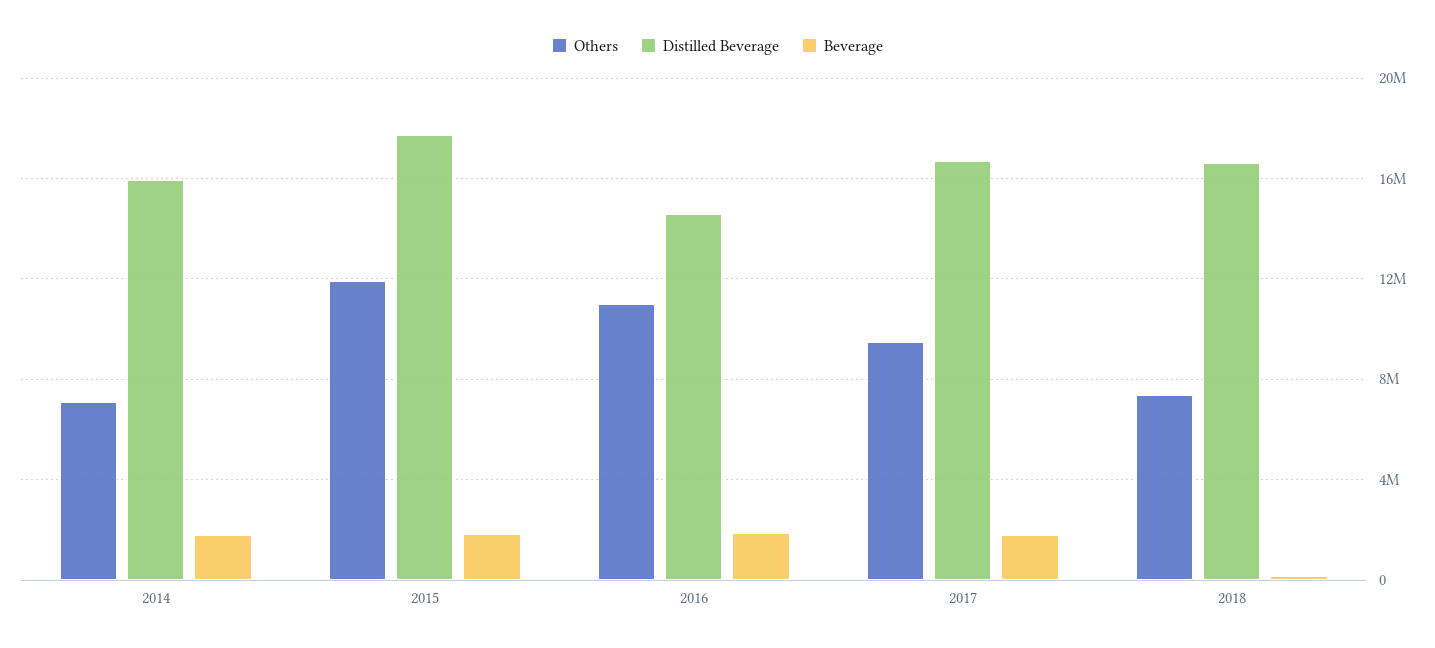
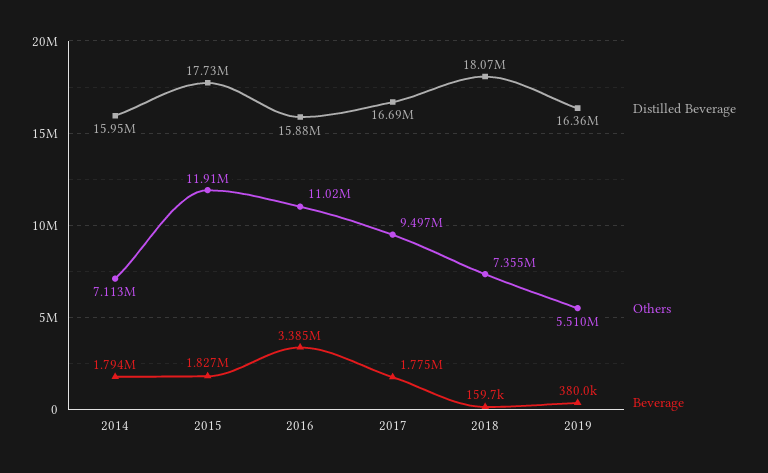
Distilled Beverage, 2016: 14500000 -> 15880000
Beverage, 2016: 2000000 -> 3385000
Distilled Beverage, 2018: 16500000 -> 18070000
Distilled Beverage, 2019: none -> 16360000
Others, 2019: none -> 5510000
Beverage, 2019: none -> 380000

